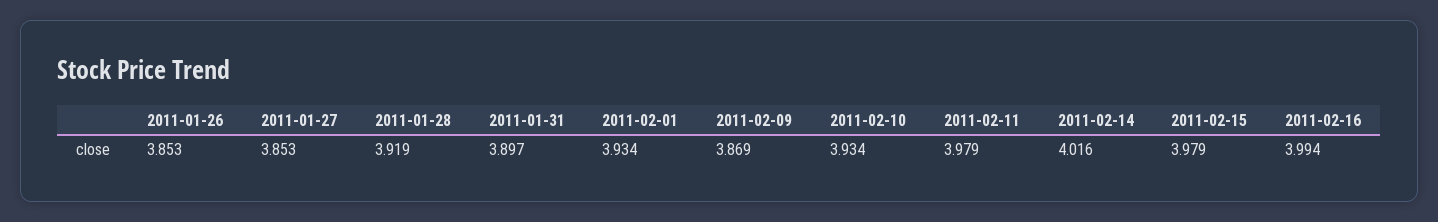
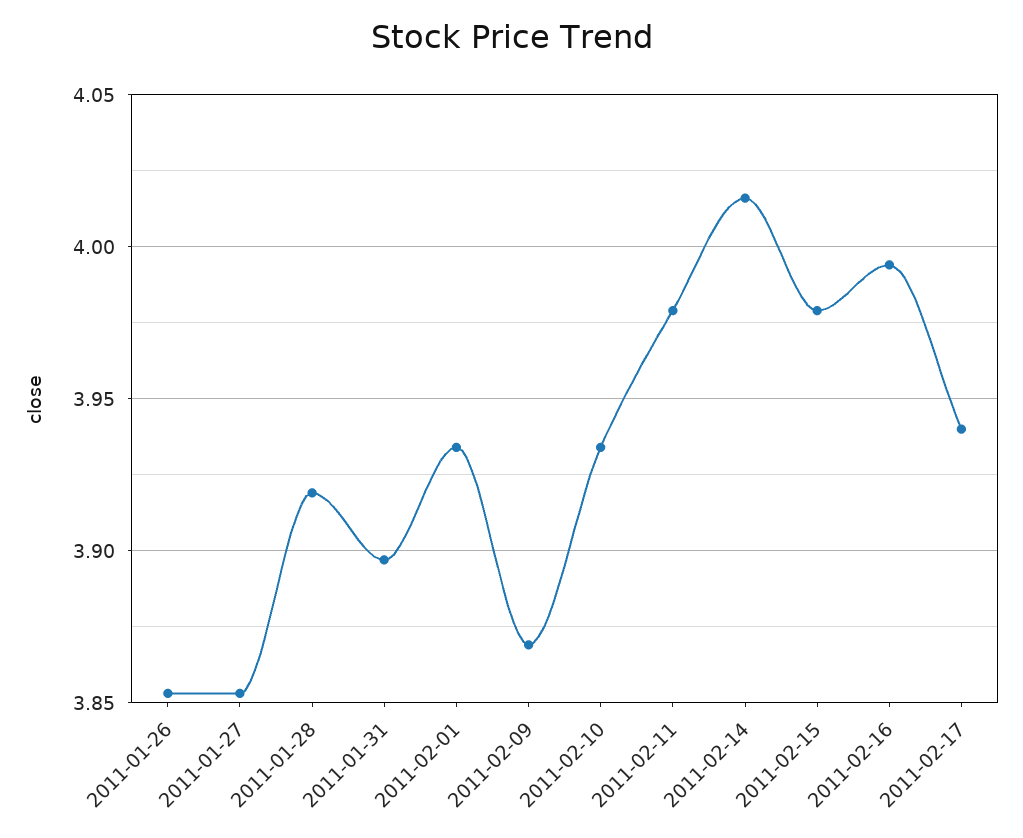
2011-02-17: none -> 3.94

